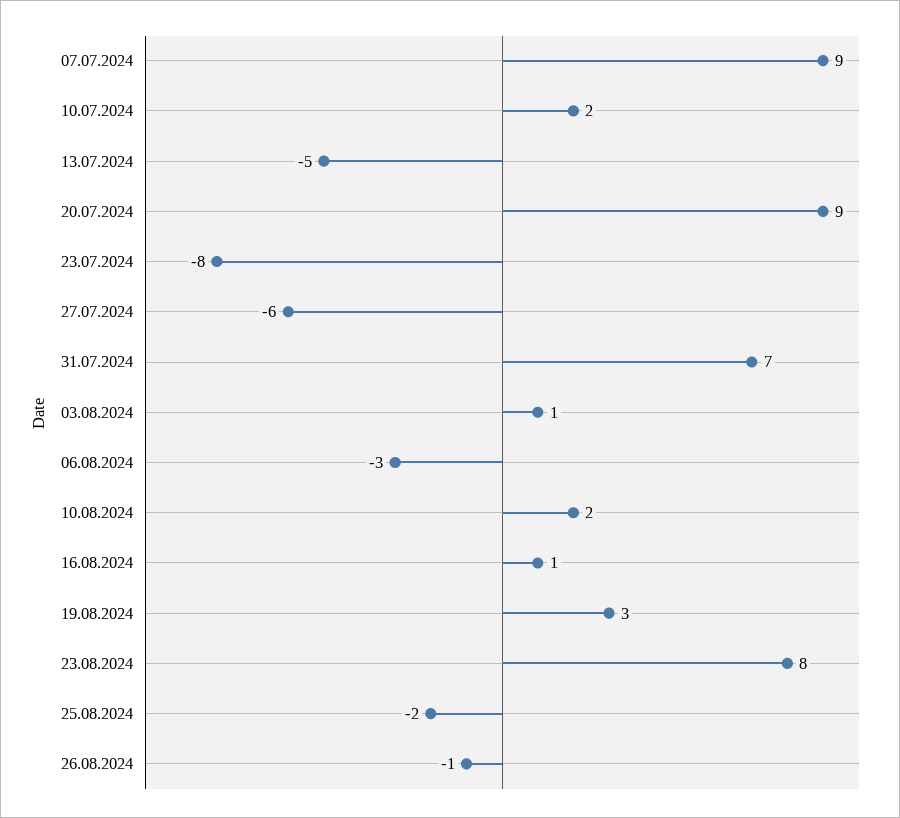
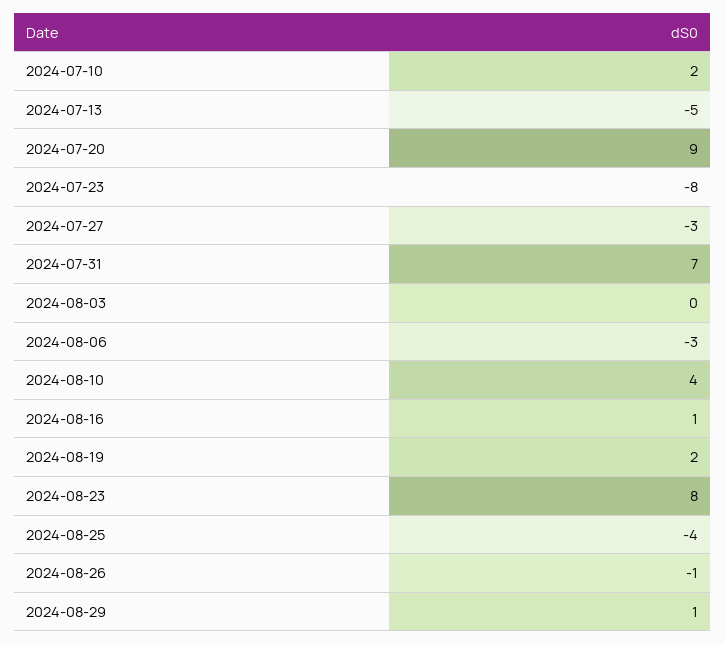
07.07.2024: 9 -> none
27.07.2024: -6 -> -3
03.08.2024: 1 -> 0
10.08.2024: 2 -> 4
19.08.2024: 3 -> 2
25.08.2024: -2 -> -4
2024-08-29: none -> 1

